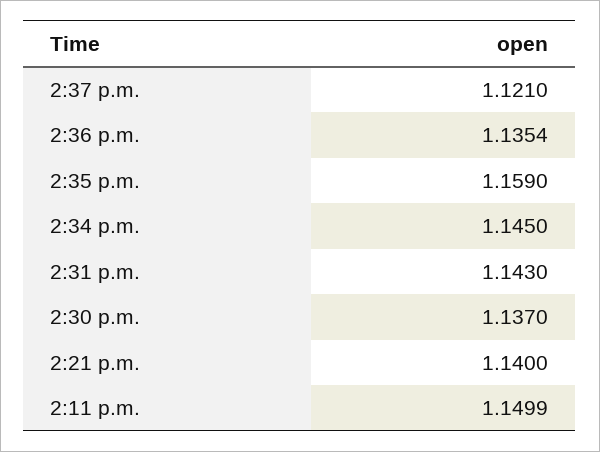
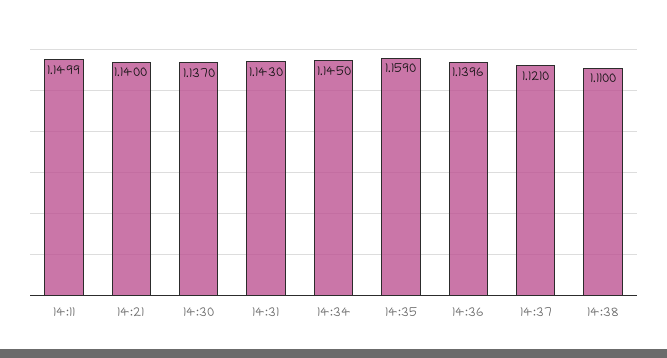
2:36 p.m.: 1.1354 -> 1.1396
14:38: none -> 1.11

